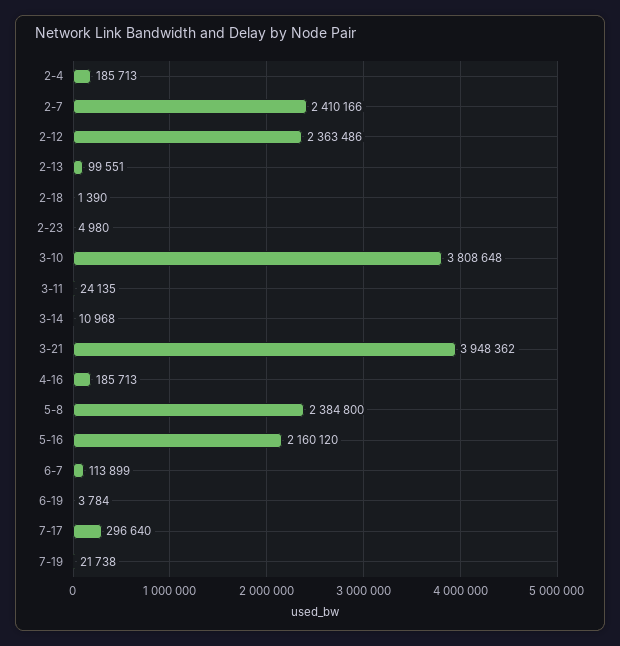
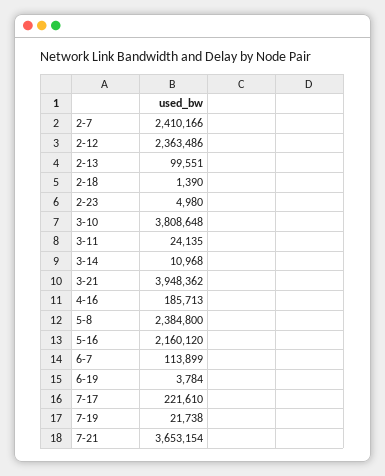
2-4: 185713 -> none
7-17: 296640 -> 221610
7-21: none -> 3653154

